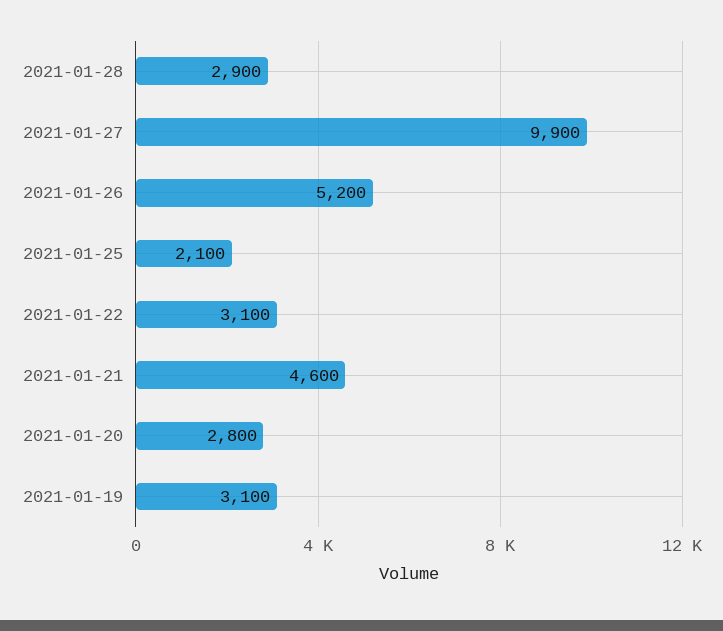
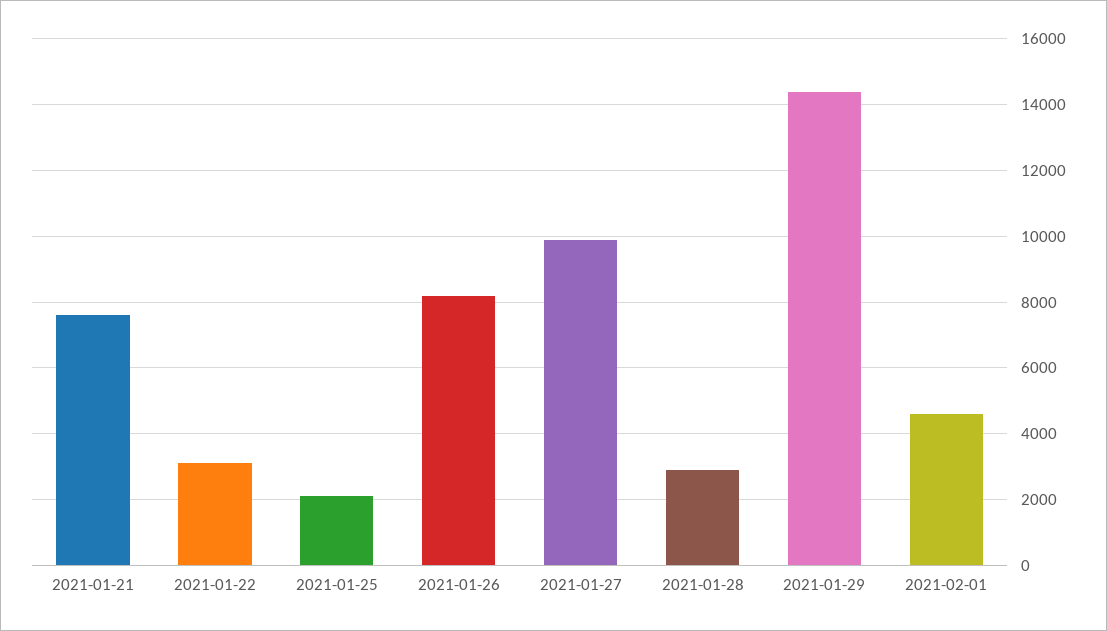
2021-01-26: 5200 -> 8200
2021-01-21: 4600 -> 7600
2021-01-20: 2800 -> none
2021-01-19: 3100 -> none
2021-01-29: none -> 14400
2021-02-01: none -> 4600

